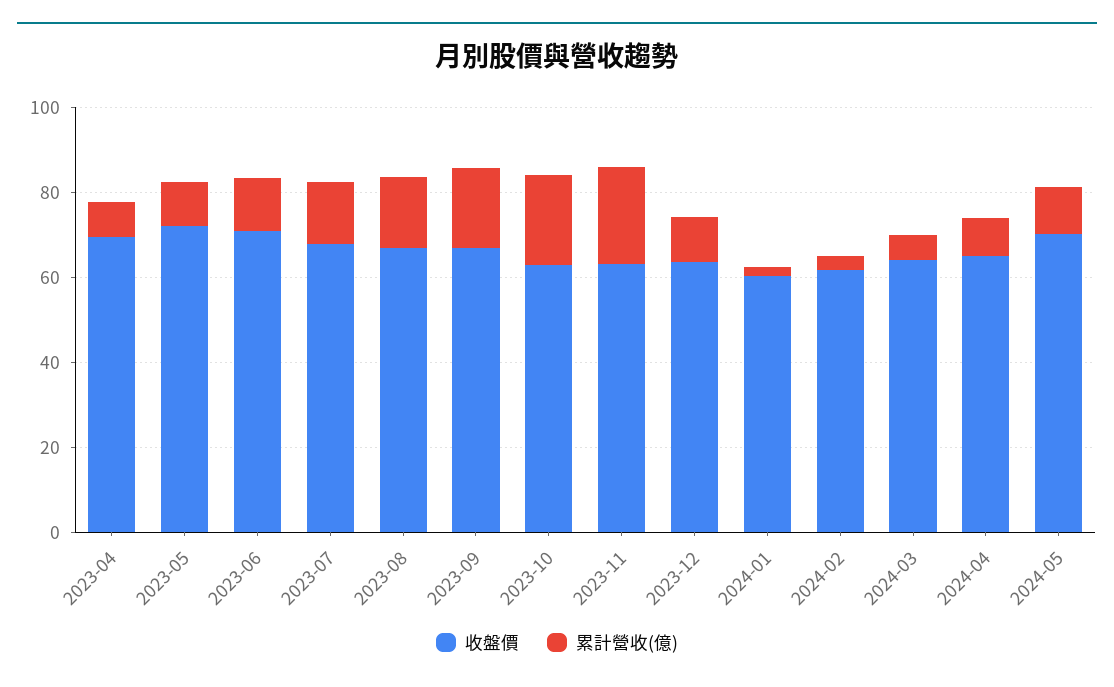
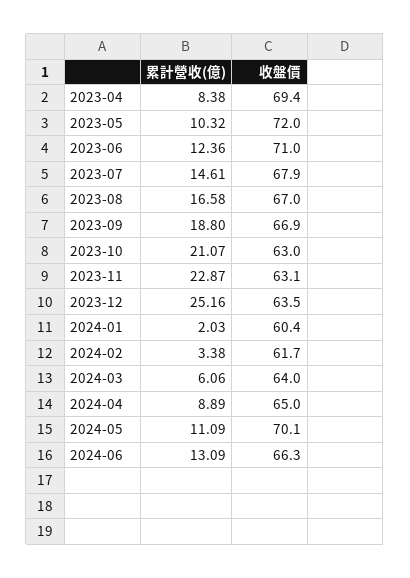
累計營收(億), 2023-12: 10 -> 25.16
累計營收(億), 2024-06: none -> 13.09
收盤價, 2024-06: none -> 66.3

